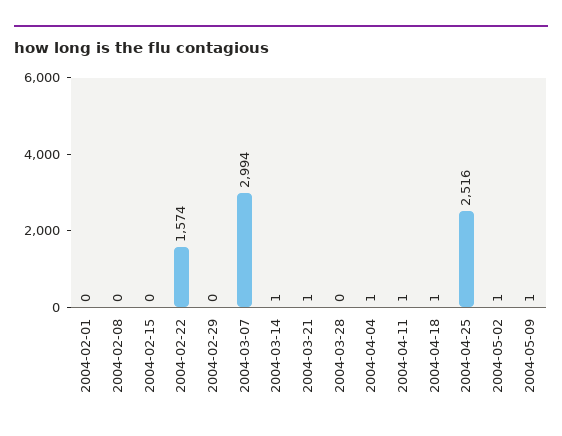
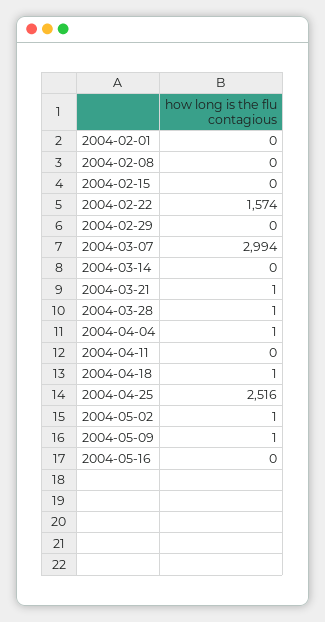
2004-03-14: 1 -> 0
2004-03-28: 0 -> 1
2004-04-11: 1 -> 0
2004-05-16: none -> 0

